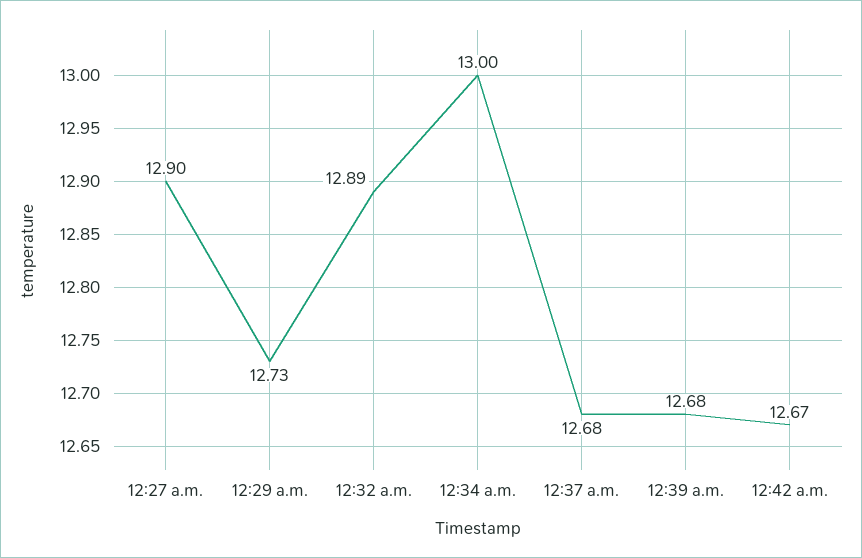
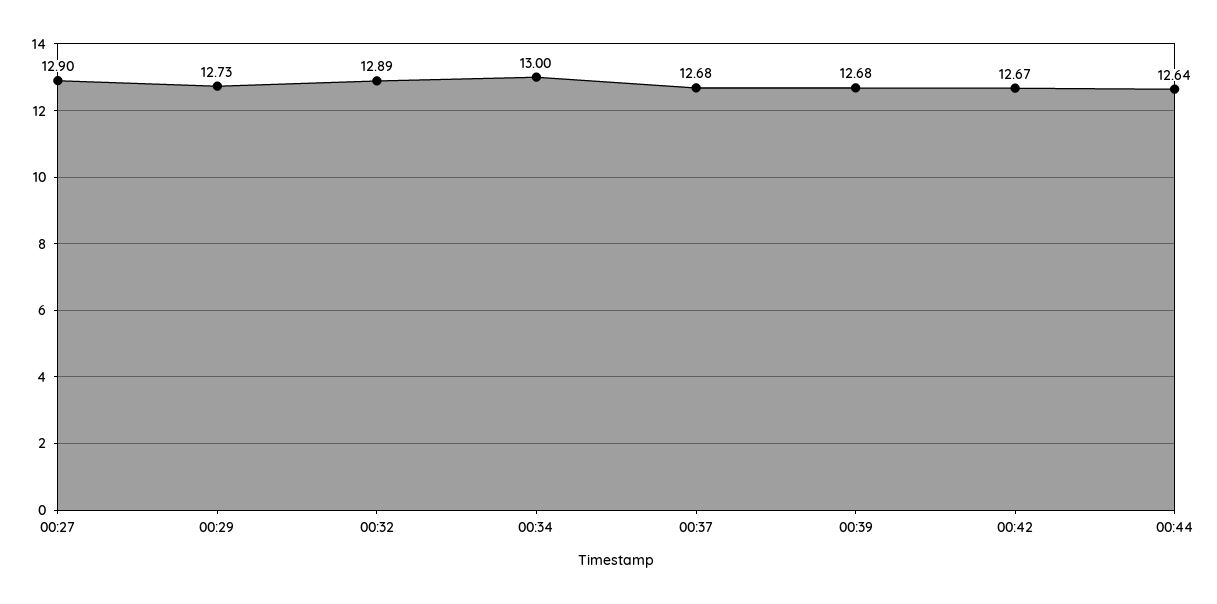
00:44: none -> 12.64

